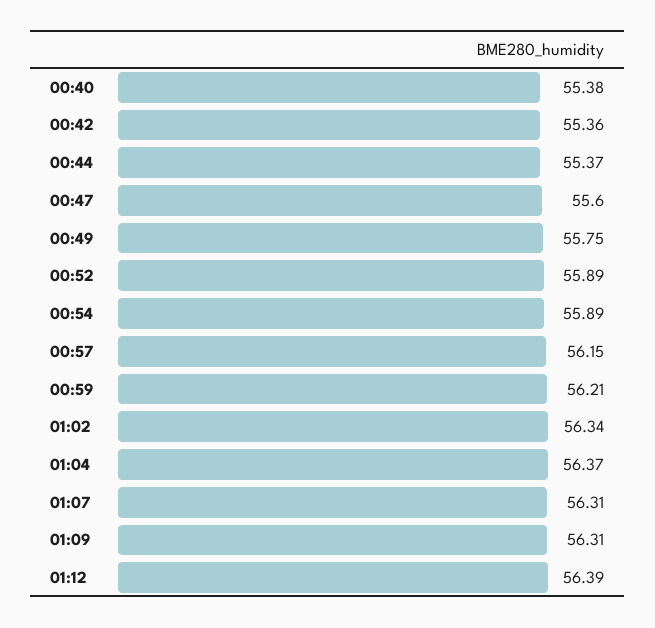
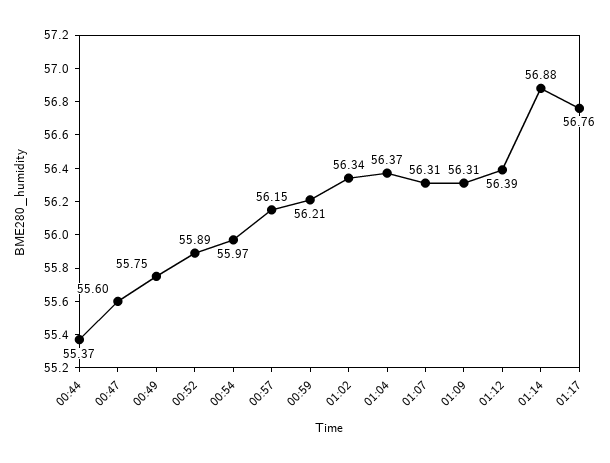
00:40: 55.38 -> none
00:42: 55.36 -> none
00:54: 55.89 -> 55.97
01:14: none -> 56.88
01:17: none -> 56.76

